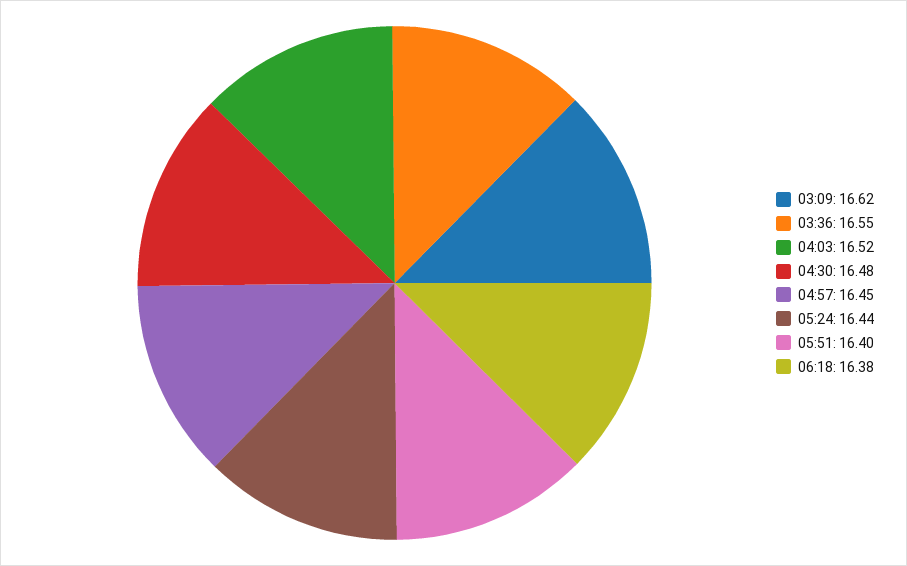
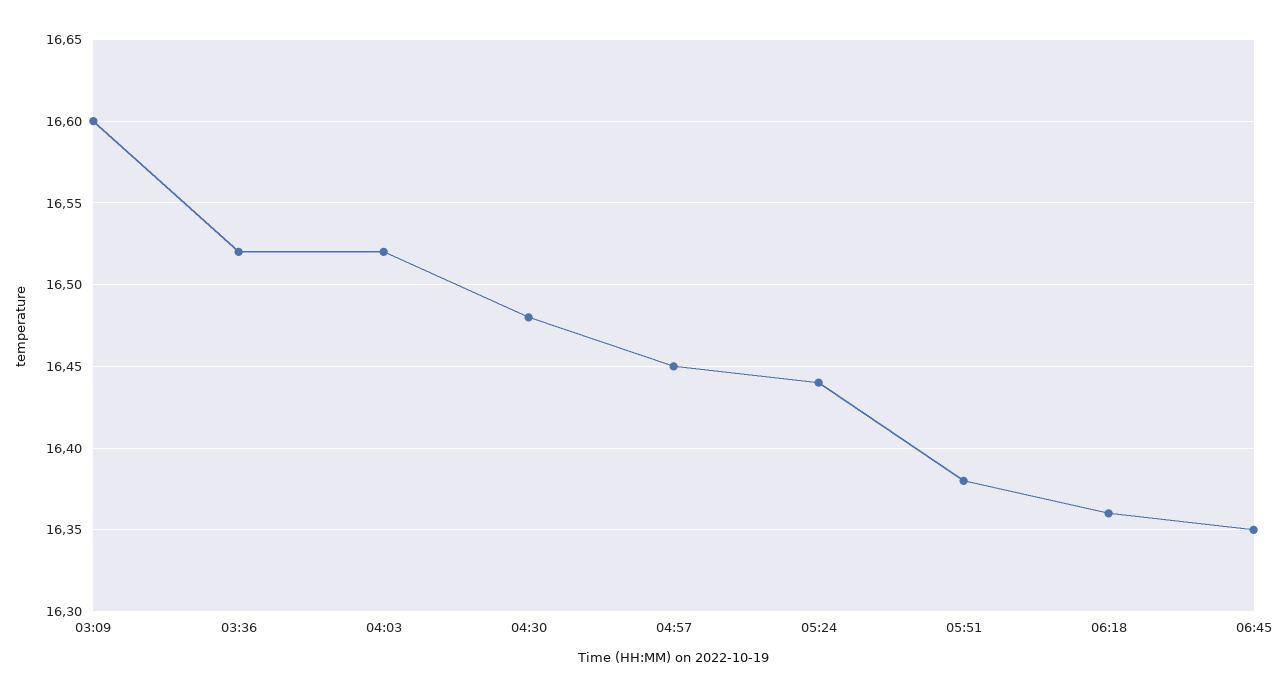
03:09: 16.62 -> 16.6
03:36: 16.55 -> 16.52
05:51: 16.4 -> 16.38
06:18: 16.38 -> 16.36
06:45: none -> 16.35

